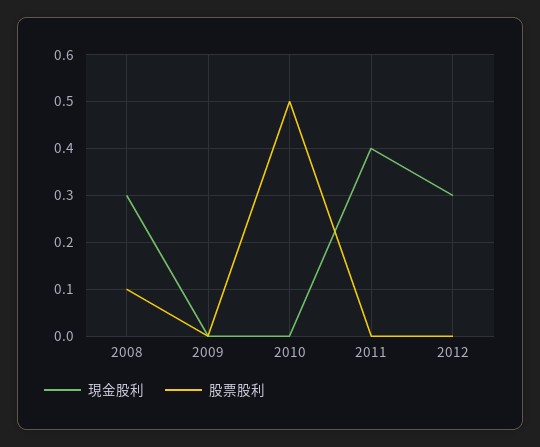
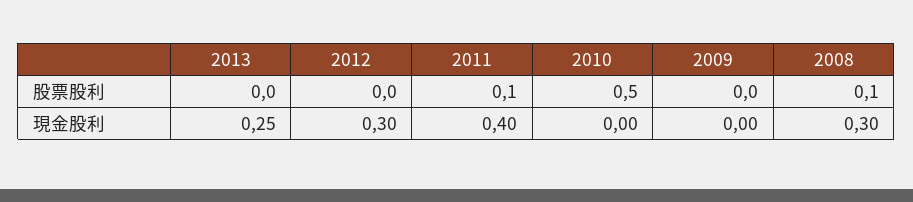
股票股利, 2011: 0 -> 0.1
股票股利, 2013: none -> 0
現金股利, 2013: none -> 0.25

